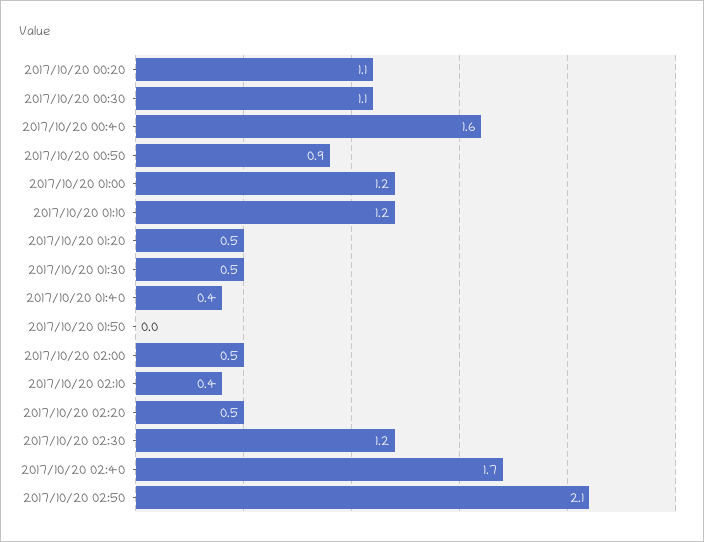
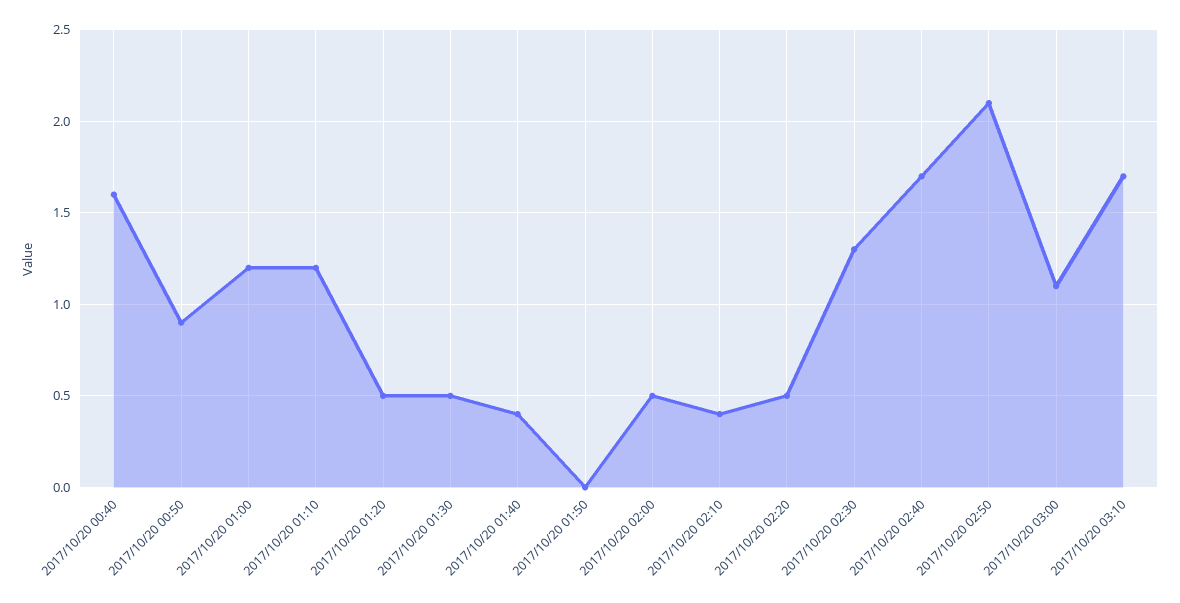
2017/10/20 00:20: 1.1 -> none
2017/10/20 00:30: 1.1 -> none
2017/10/20 02:30: 1.2 -> 1.3
2017/10/20 03:00: none -> 1.1
2017/10/20 03:10: none -> 1.7

